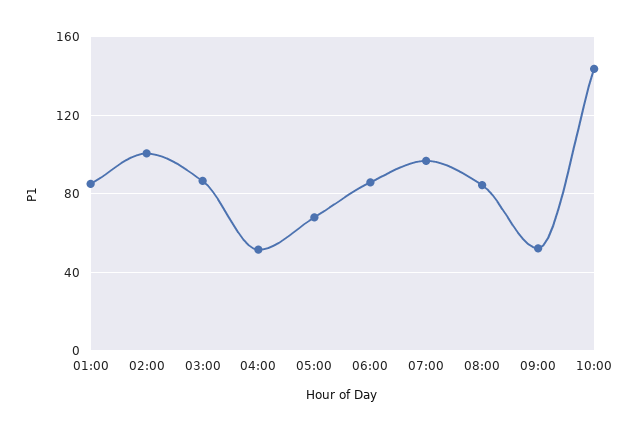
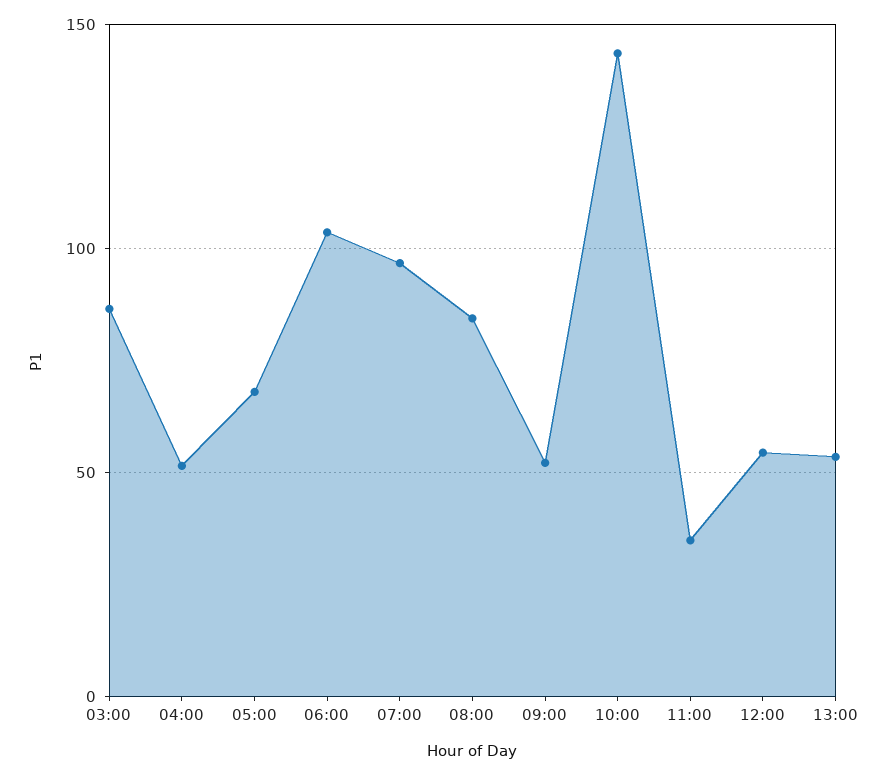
01:00: 85 -> none
02:00: 100 -> none
06:00: 85 -> 105
11:00: none -> 35
12:00: none -> 55
13:00: none -> 55

